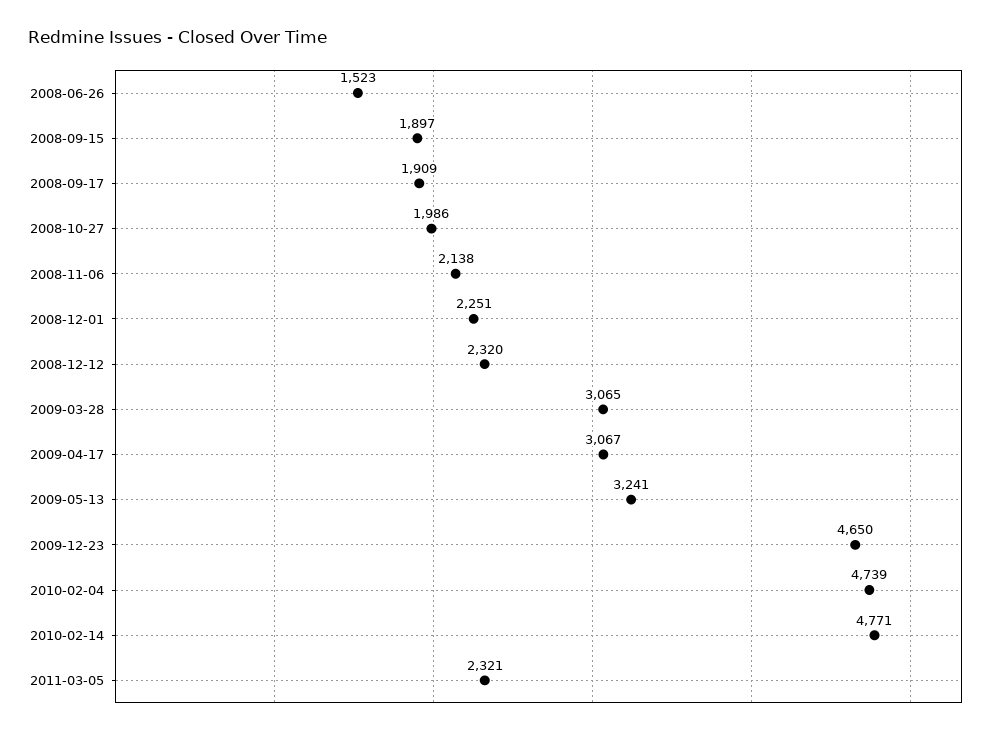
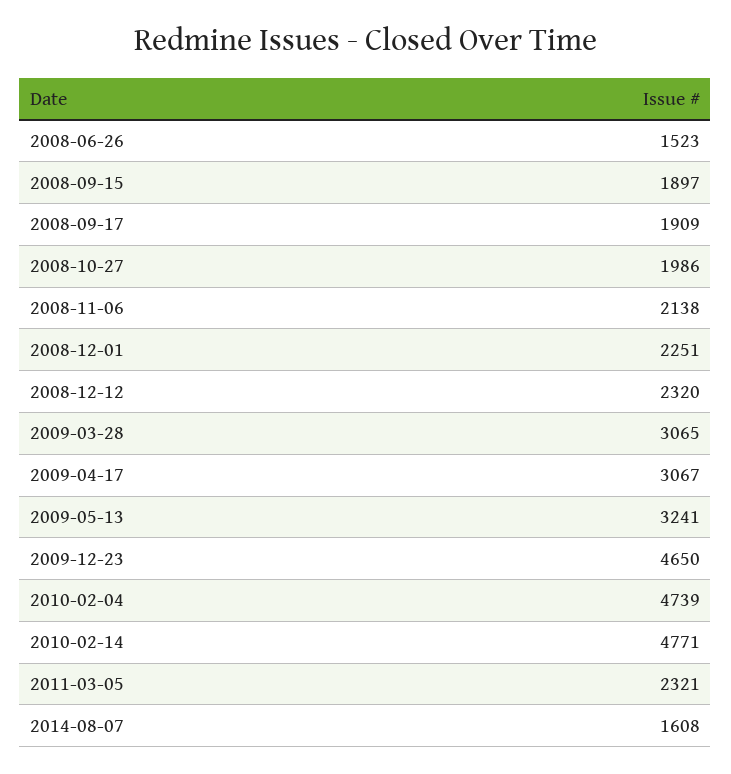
2014-08-07: none -> 1608

